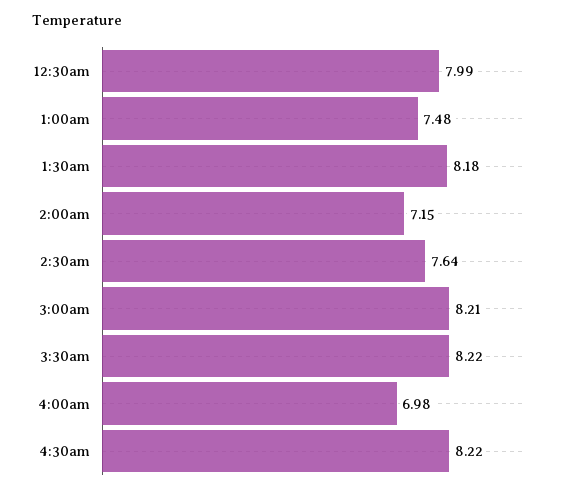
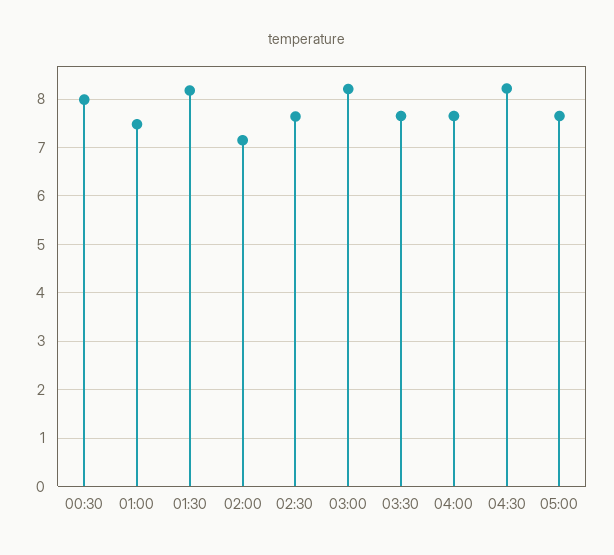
3:30am: 8.22 -> 7.6
4:00am: 6.98 -> 7.6
05:00: none -> 7.6

